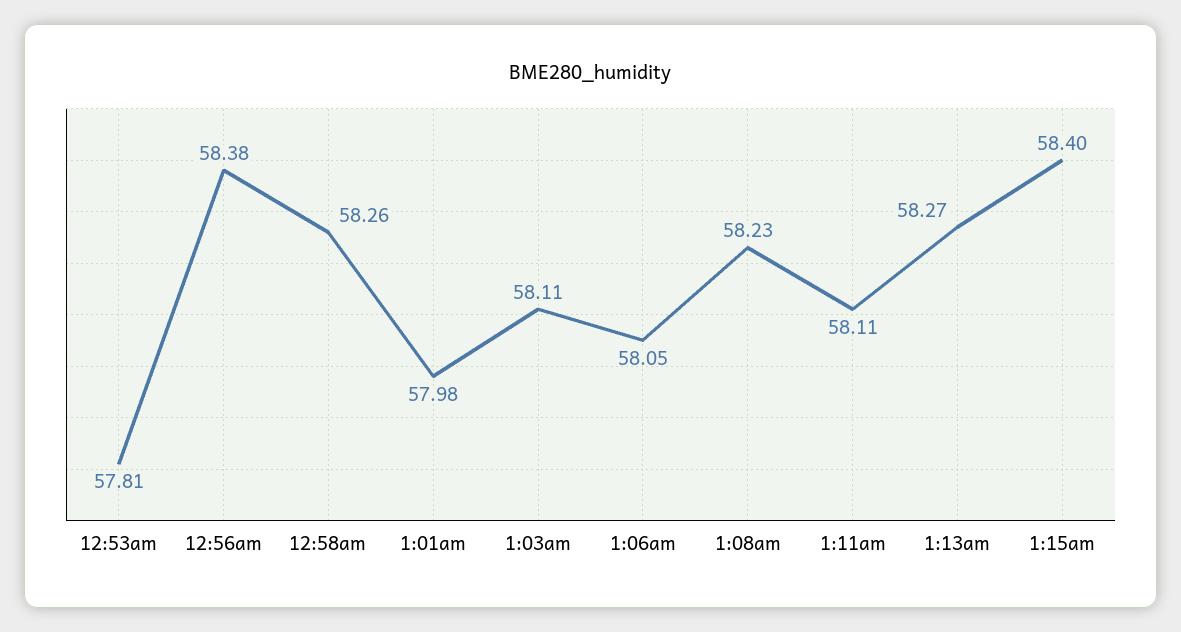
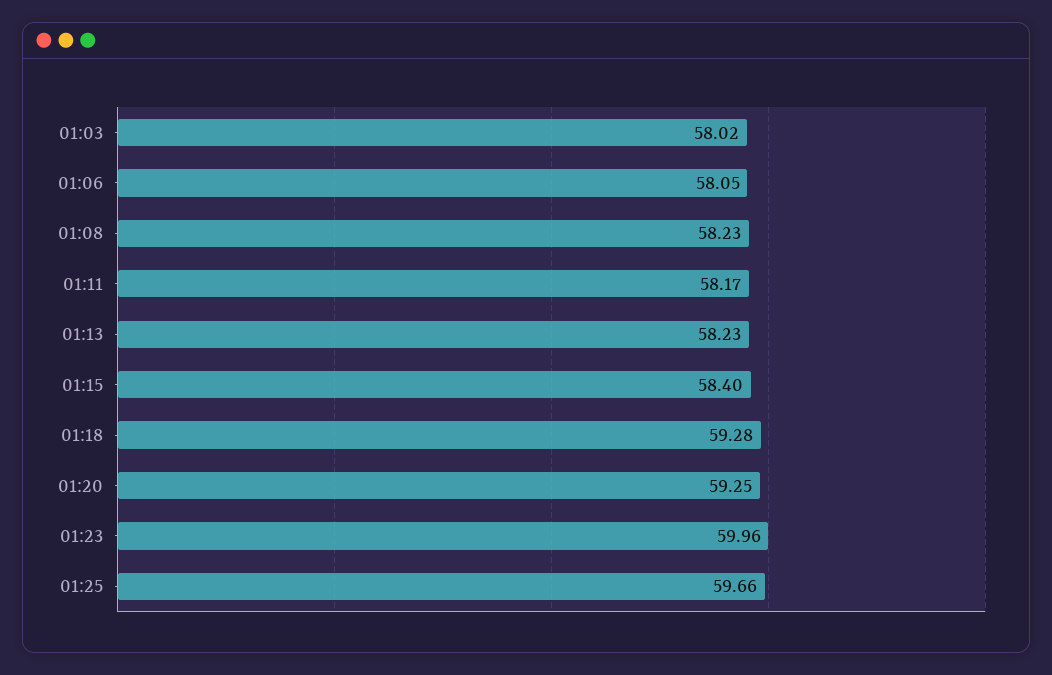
12:53am: 57.81 -> none
12:56am: 58.38 -> none
12:58am: 58.26 -> none
1:01am: 57.98 -> none
1:03am: 58.11 -> 58.02
1:11am: 58.11 -> 58.17
1:13am: 58.27 -> 58.23
01:18: none -> 59.28
01:20: none -> 59.25
01:23: none -> 59.96
01:25: none -> 59.66

